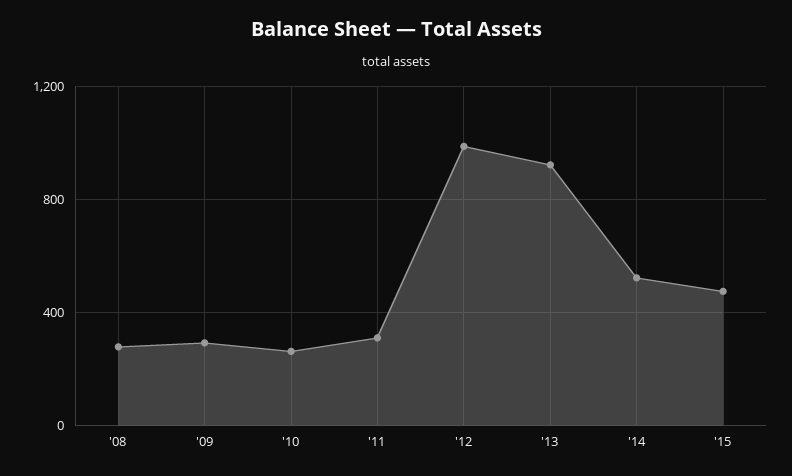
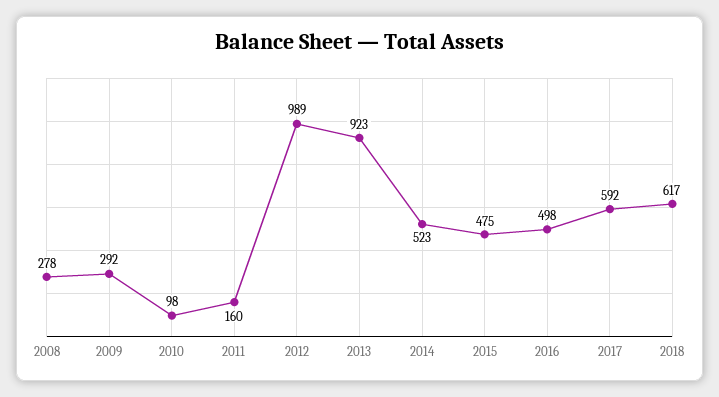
'10: 250 -> 98
'11: 300 -> 160
2016: none -> 498
2017: none -> 592
2018: none -> 617

